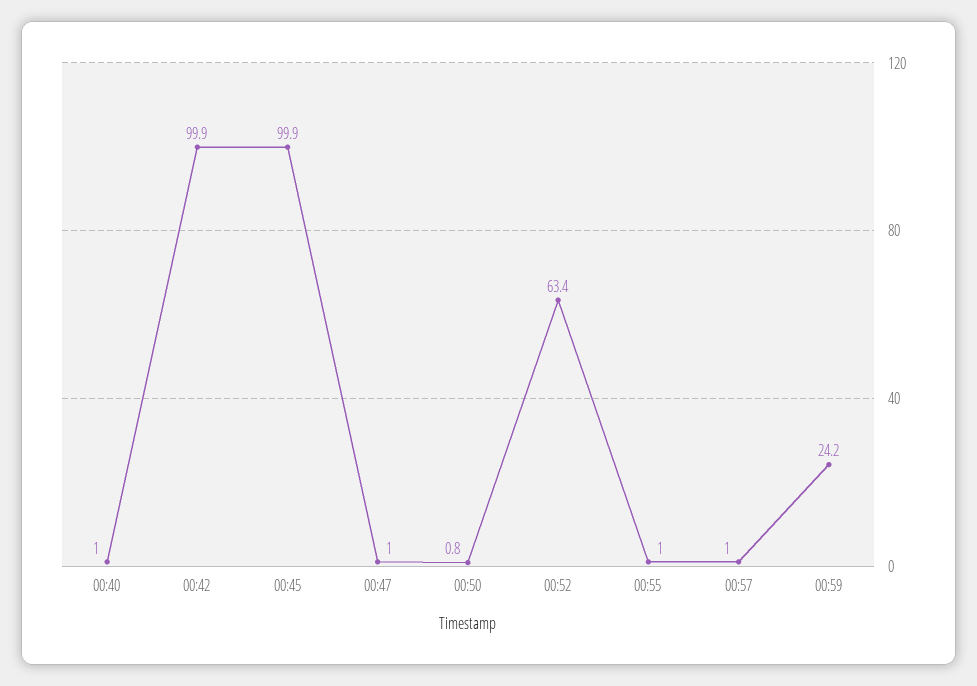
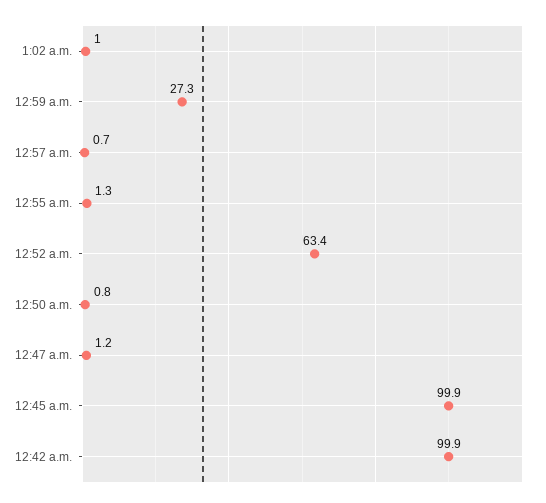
00:40: 1 -> none
00:47: 1 -> 1.2
00:55: 1 -> 1.3
00:57: 1 -> 0.7
00:59: 24.2 -> 27.3
1:02 a.m.: none -> 1

